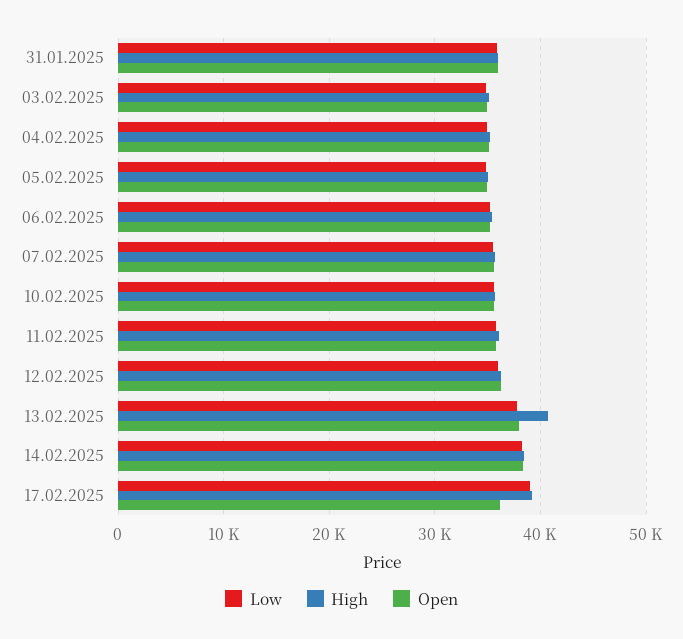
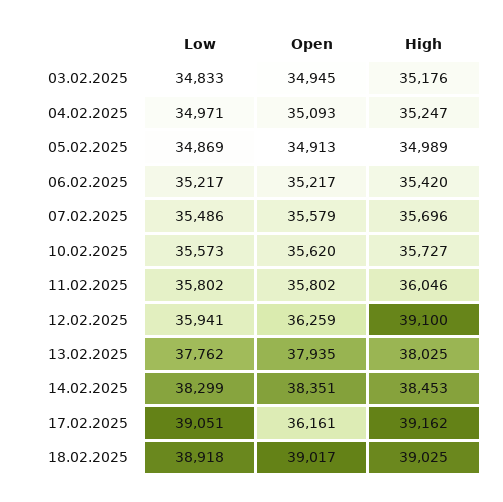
Low, 31.01.2025: 36000 -> none
High, 31.01.2025: 36000 -> none
Open, 31.01.2025: 36000 -> none
High, 12.02.2025: 36000 -> 39100
High, 13.02.2025: 41000 -> 38025
Low, 18.02.2025: none -> 38918
Open, 18.02.2025: none -> 39017
High, 18.02.2025: none -> 39025

